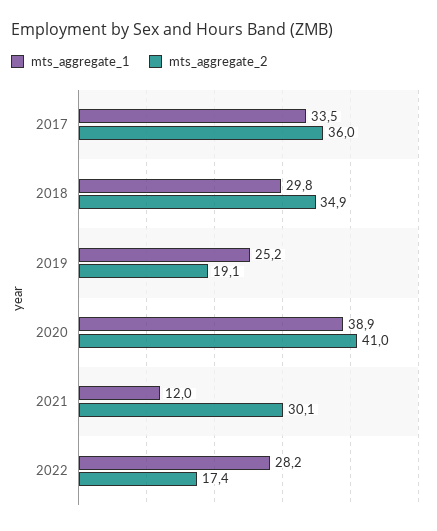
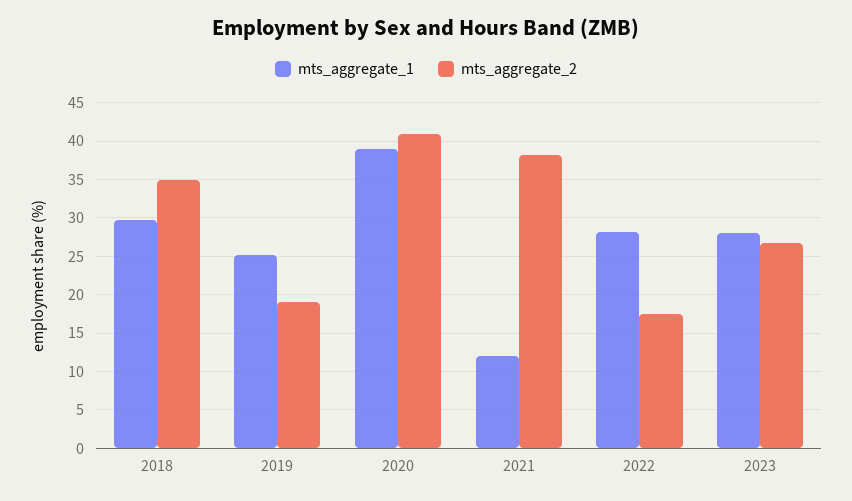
mts_aggregate_1, 2017: 33.5 -> none
mts_aggregate_2, 2017: 36 -> none
mts_aggregate_2, 2021: 30.1 -> 38
mts_aggregate_1, 2023: none -> 28
mts_aggregate_2, 2023: none -> 27

